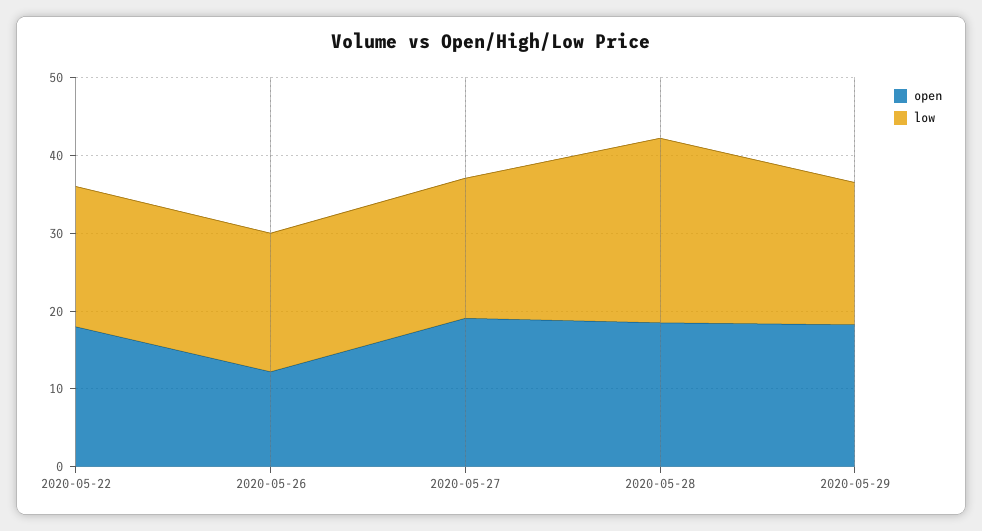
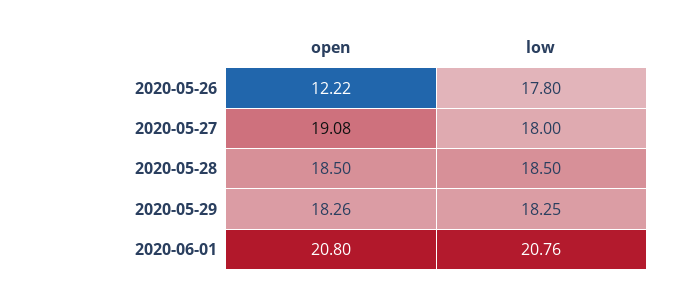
open, 2020-05-22: 18 -> none
low, 2020-05-22: 18 -> none
low, 2020-05-28: 24 -> 18.5
open, 2020-06-01: none -> 20.8
low, 2020-06-01: none -> 20.76

